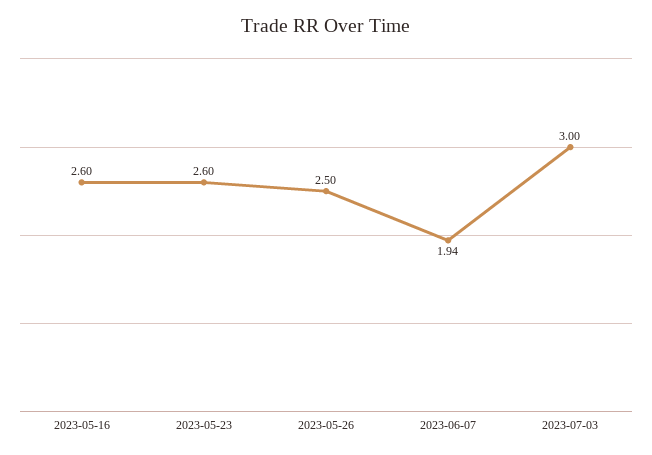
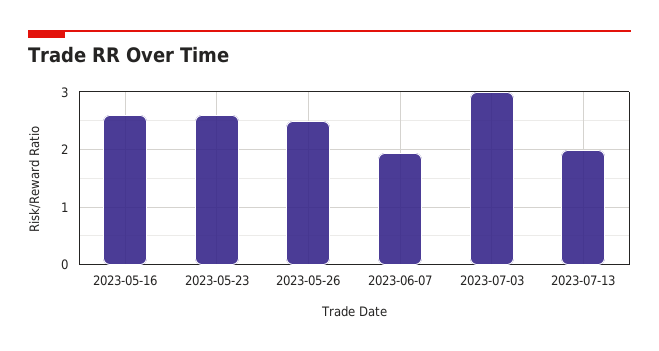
2023-07-13: none -> 2

